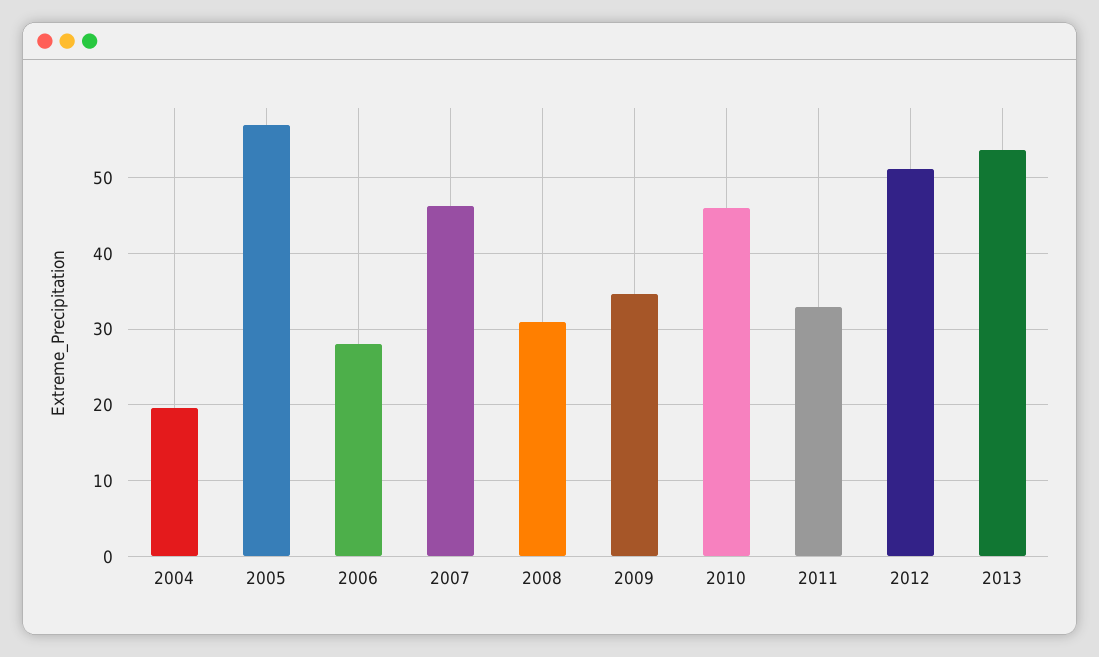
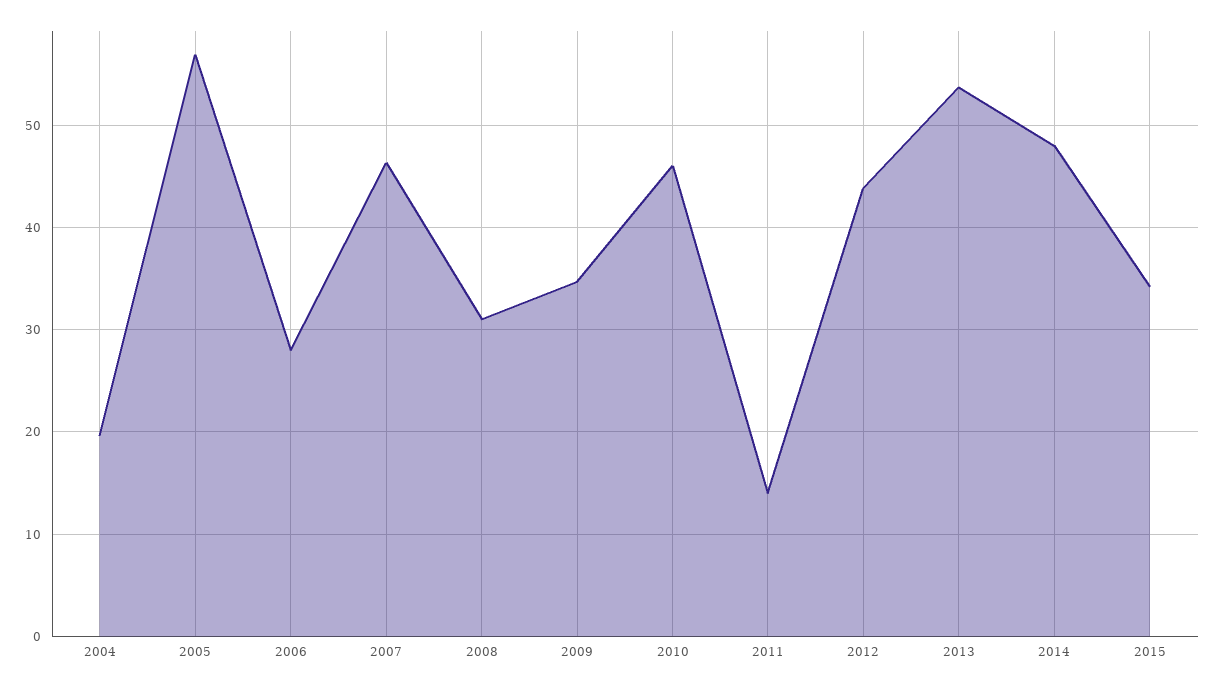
2011: 33 -> 14
2012: 51 -> 44
2014: none -> 48
2015: none -> 34

